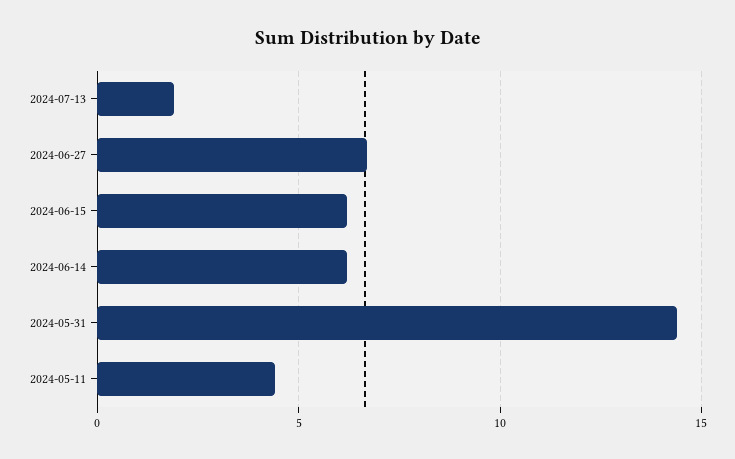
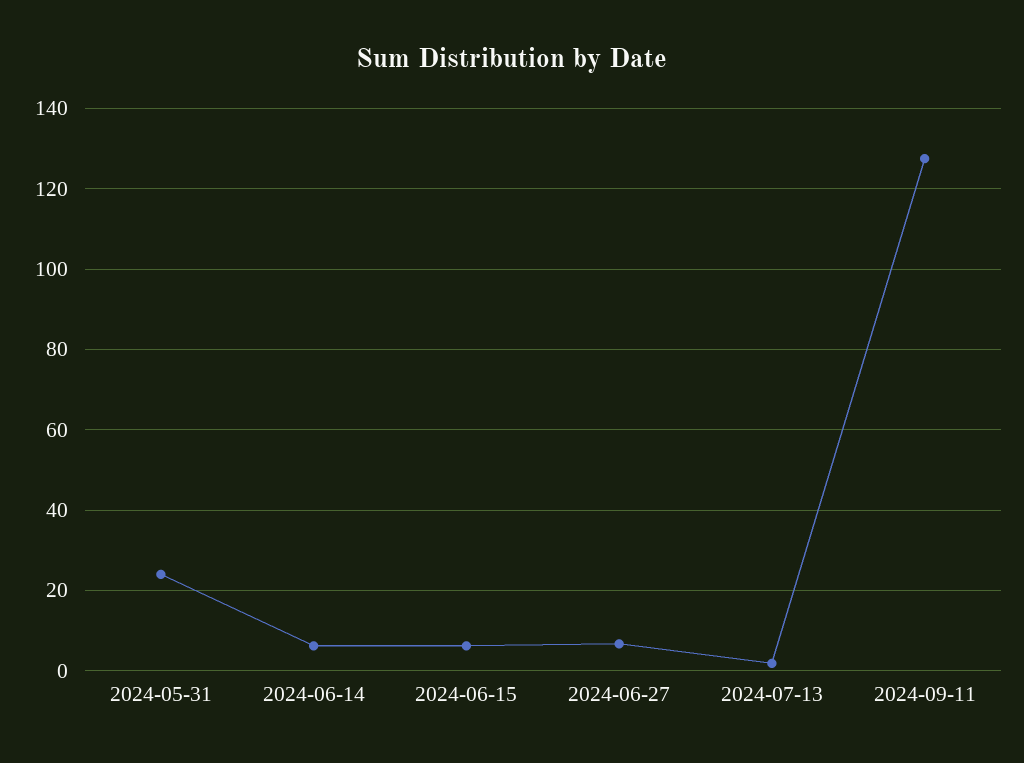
2024-05-31: 14.5 -> 24
2024-05-11: 4.5 -> none
2024-09-11: none -> 128

